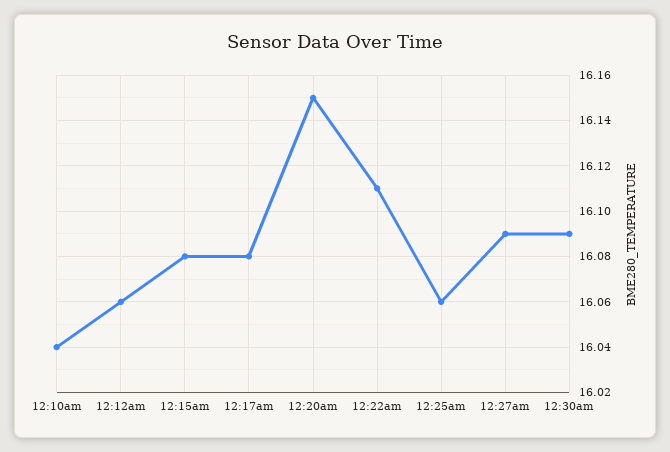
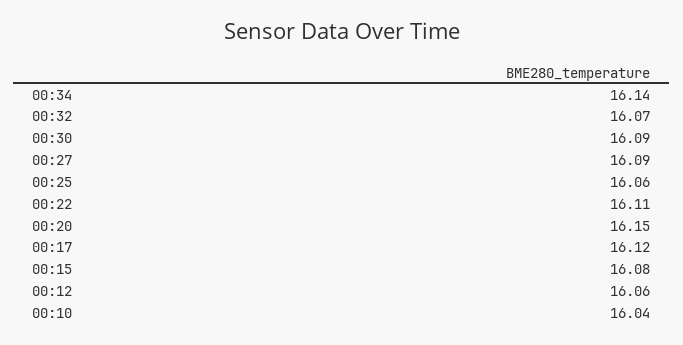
12:17am: 16.08 -> 16.12
00:34: none -> 16.14
00:32: none -> 16.07

